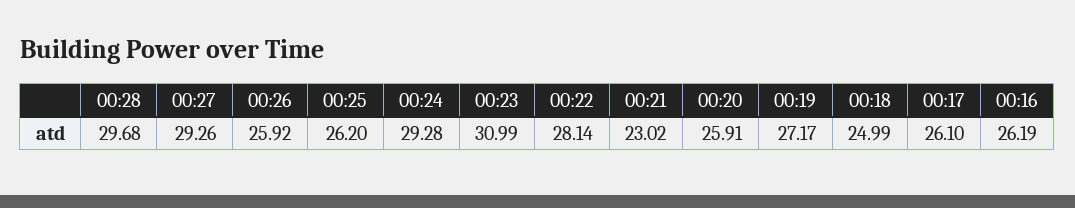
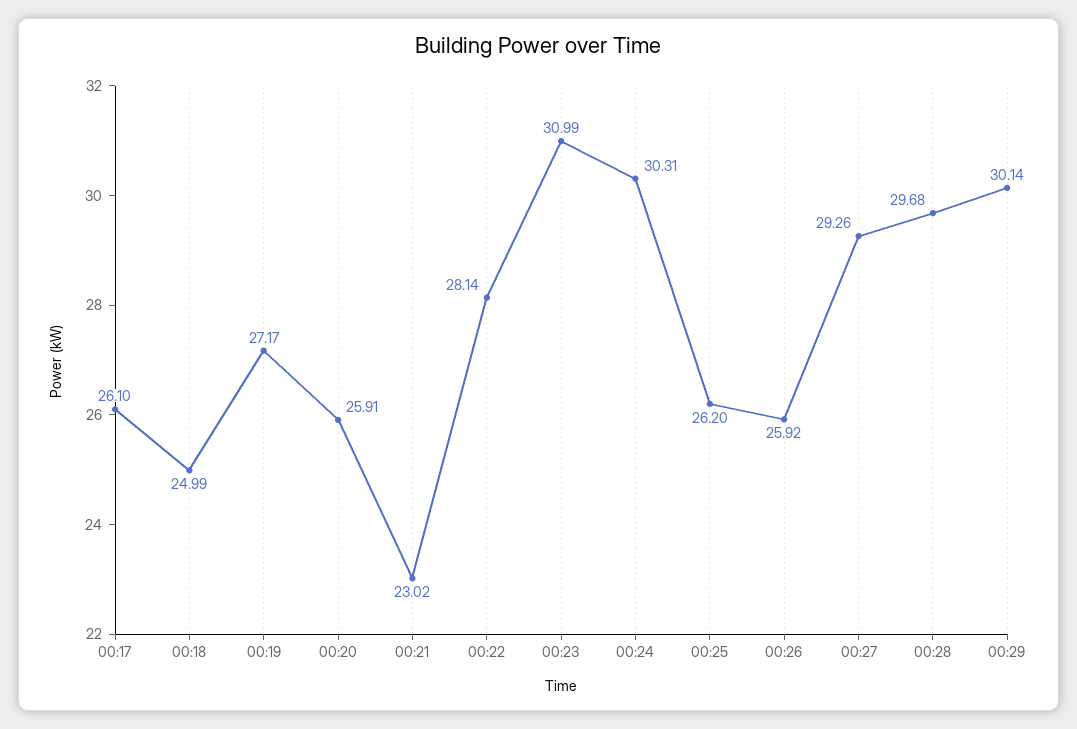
00:24: 29.28 -> 30.31
00:16: 26.19 -> none
00:29: none -> 30.14

